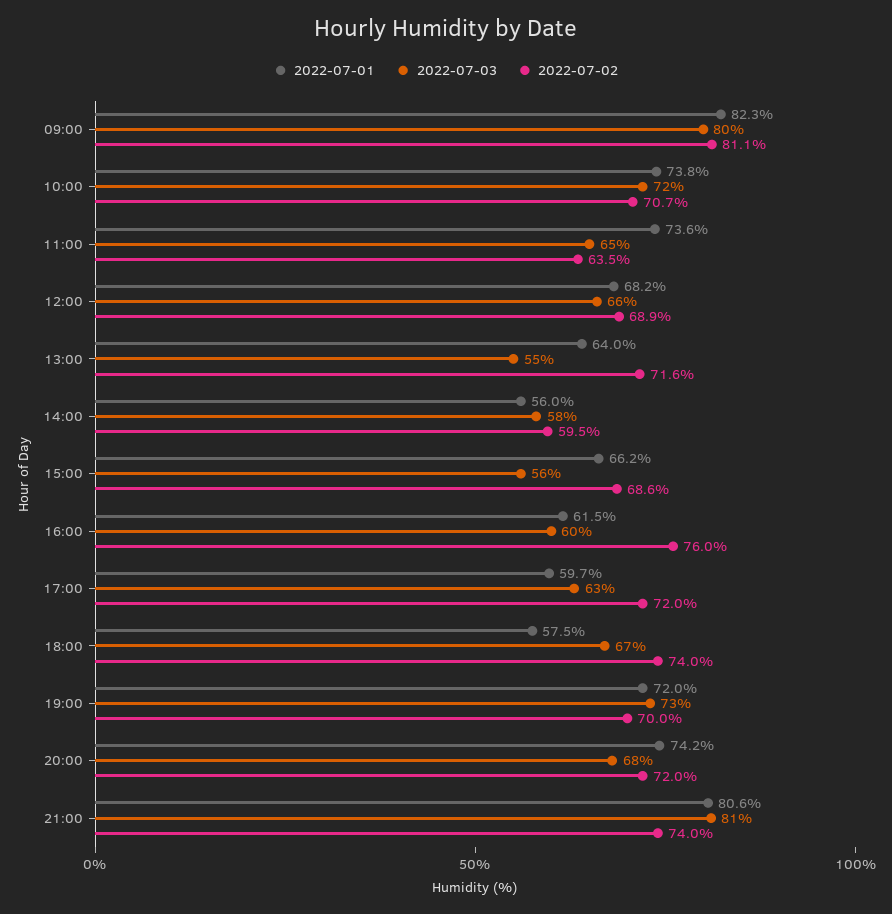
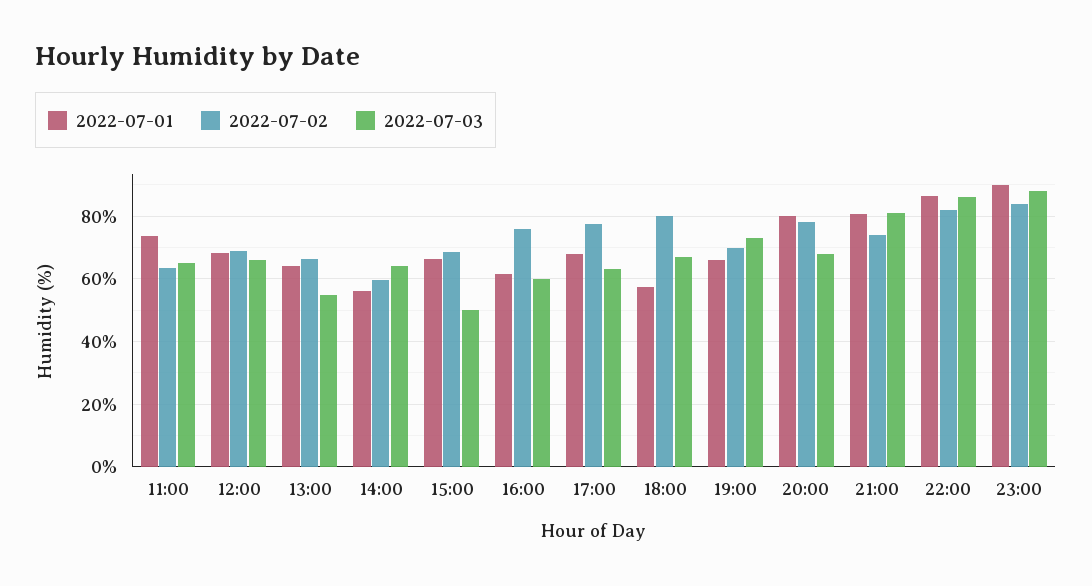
2022-07-01, 09:00: 82.3 -> none
2022-07-03, 09:00: 80 -> none
2022-07-02, 09:00: 81.1 -> none
2022-07-01, 10:00: 73.8 -> none
2022-07-03, 10:00: 72 -> none
2022-07-02, 10:00: 70.7 -> none
2022-07-02, 13:00: 71.6 -> 66
2022-07-03, 14:00: 58 -> 64
2022-07-03, 15:00: 56 -> 50
2022-07-01, 17:00: 59.7 -> 68
2022-07-02, 17:00: 72 -> 78
2022-07-02, 18:00: 74 -> 80
2022-07-01, 19:00: 72 -> 66
2022-07-01, 20:00: 74.2 -> 80
2022-07-02, 20:00: 72 -> 78
2022-07-01, 22:00: none -> 86
2022-07-02, 22:00: none -> 82
2022-07-03, 22:00: none -> 86
2022-07-01, 23:00: none -> 90
2022-07-02, 23:00: none -> 84
2022-07-03, 23:00: none -> 88

